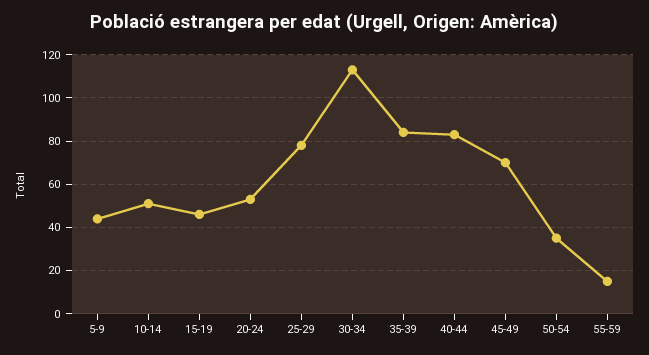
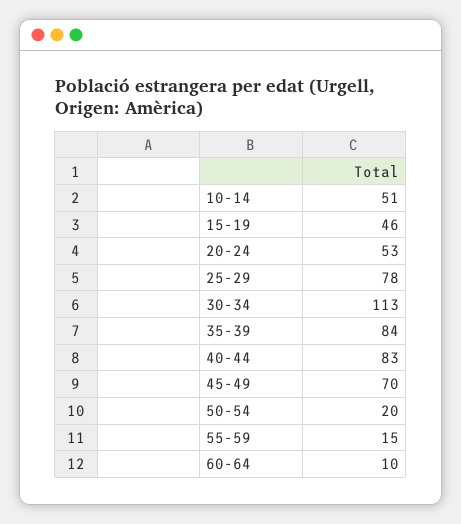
5-9: 45 -> none
50-54: 35 -> 20
60-64: none -> 10

